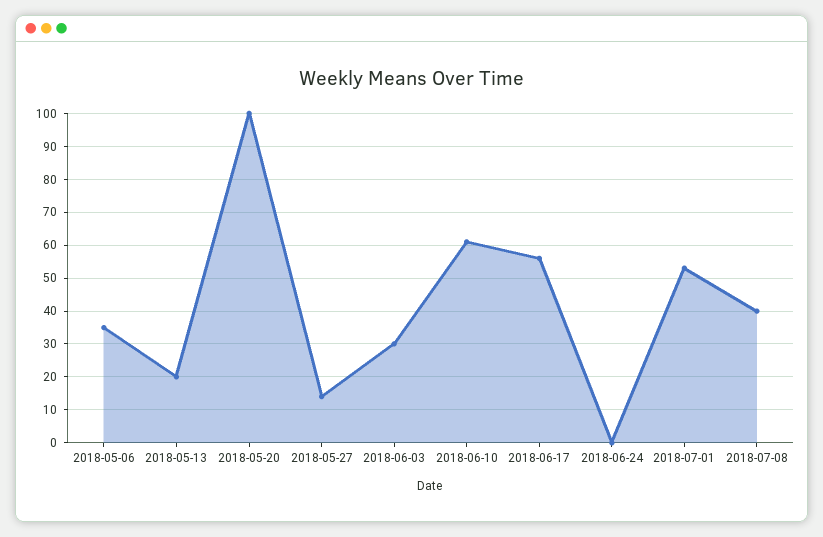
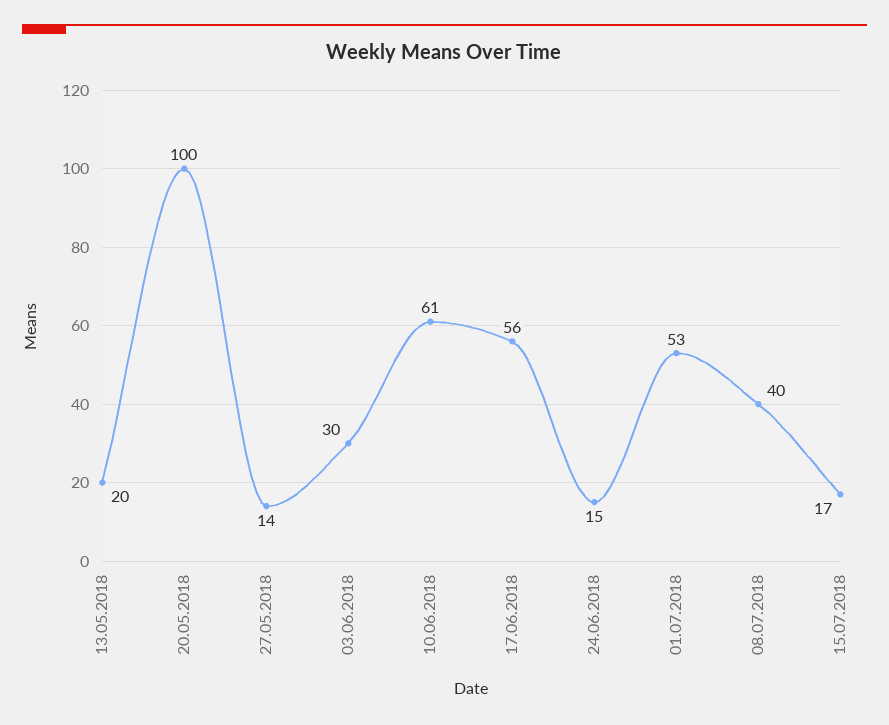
2018-05-06: 35 -> none
2018-06-24: 0 -> 15
15.07.2018: none -> 17

